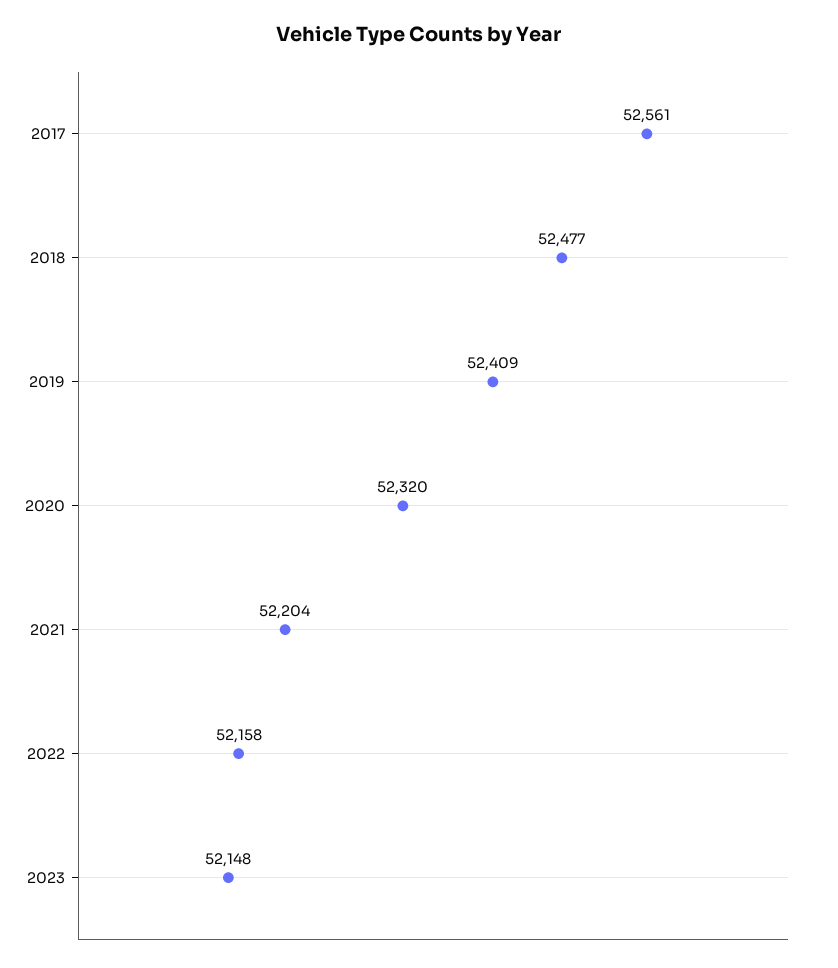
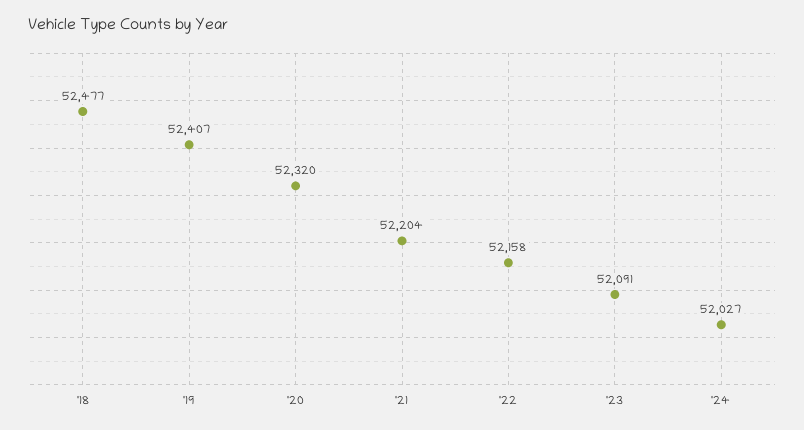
2017: 52561 -> none
2019: 52409 -> 52407
2023: 52148 -> 52091
'24: none -> 52027

